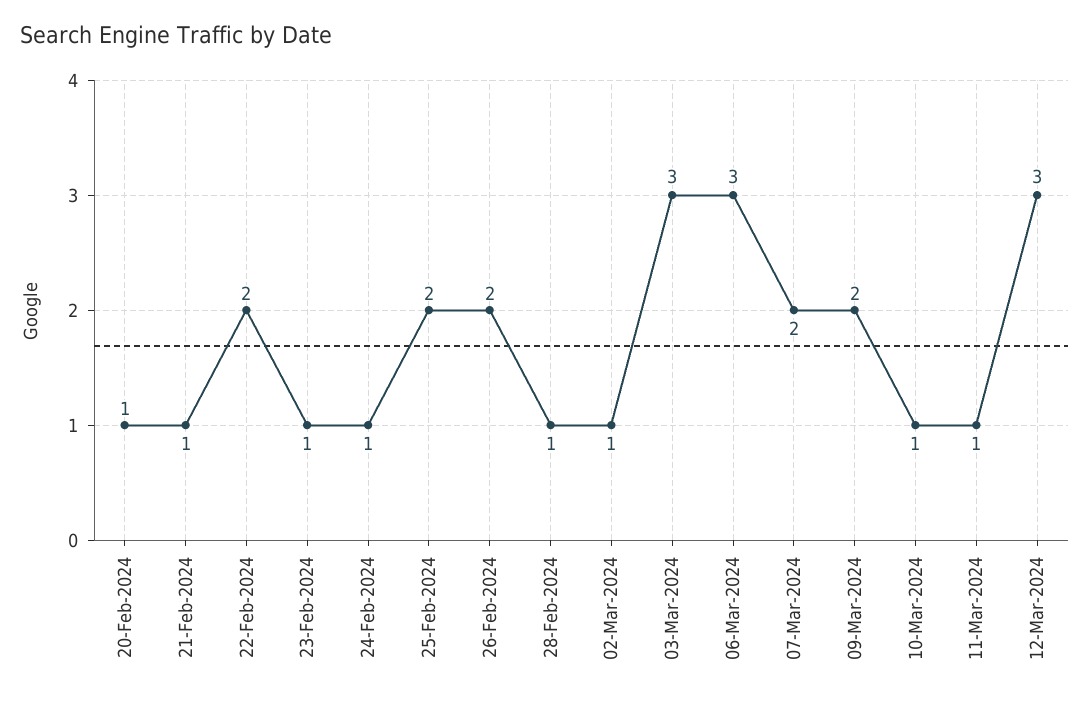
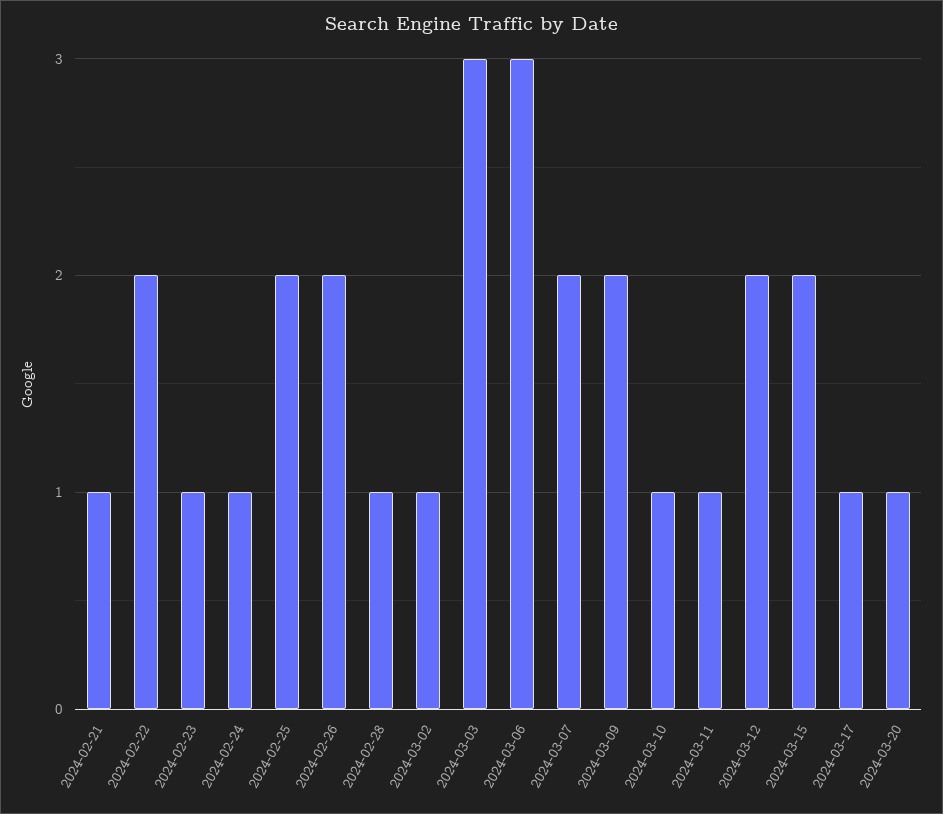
20-Feb-2024: 1 -> none
12-Mar-2024: 3 -> 2
2024-03-15: none -> 2
2024-03-17: none -> 1
2024-03-20: none -> 1

